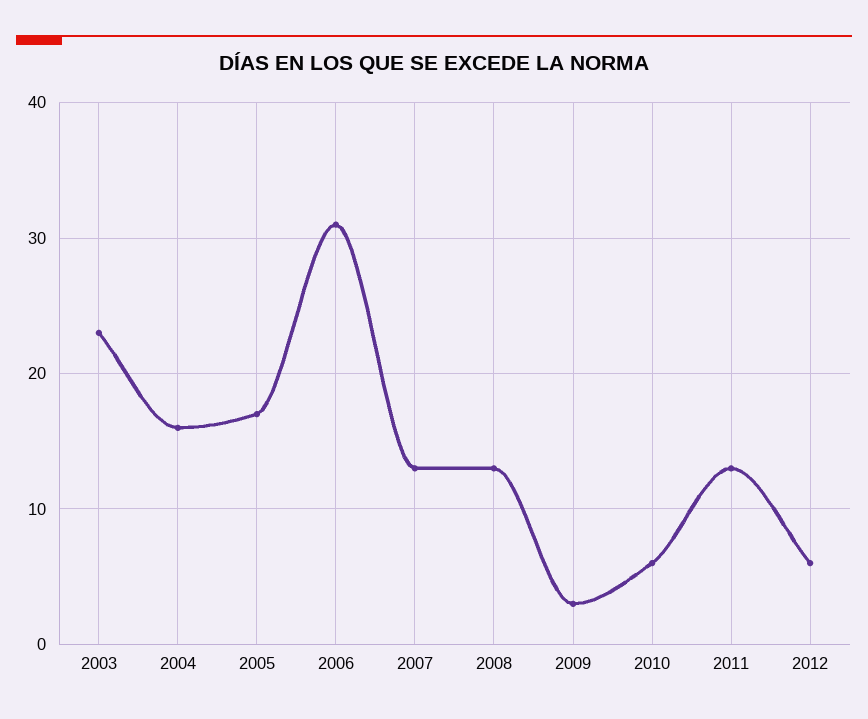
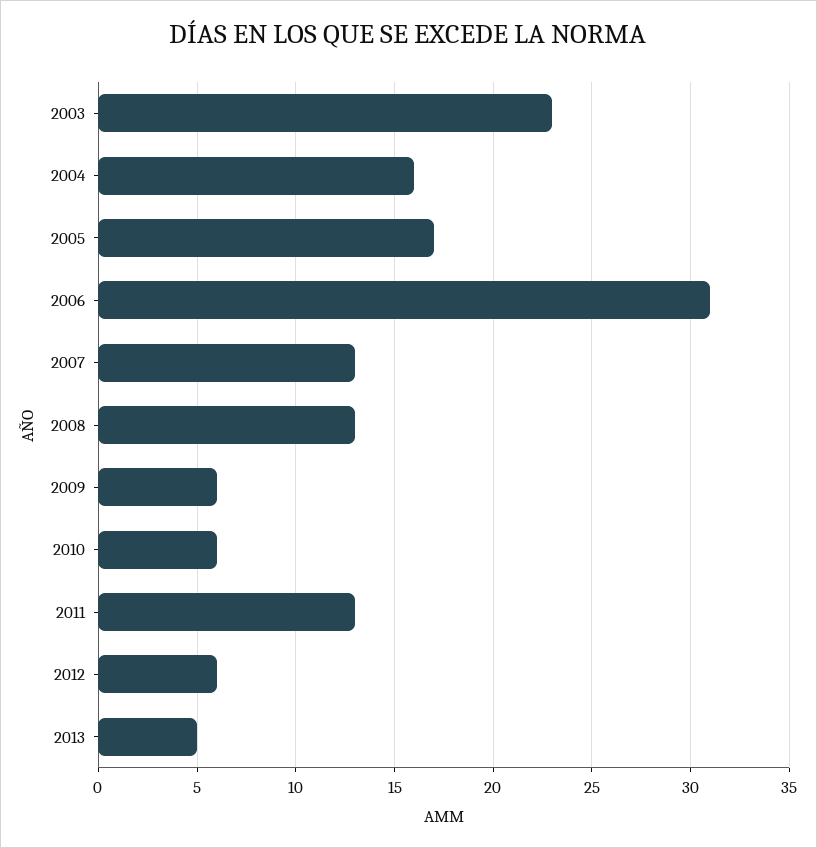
2009: 3 -> 6
2013: none -> 5

